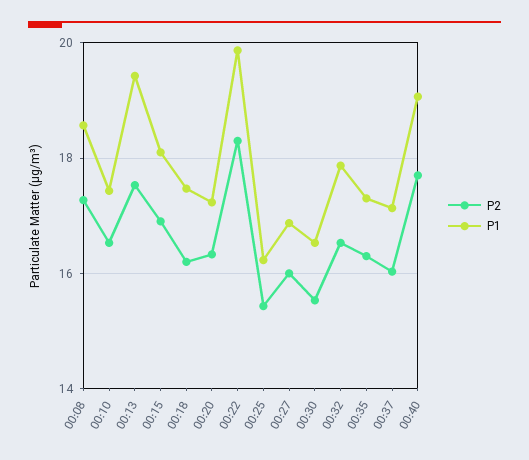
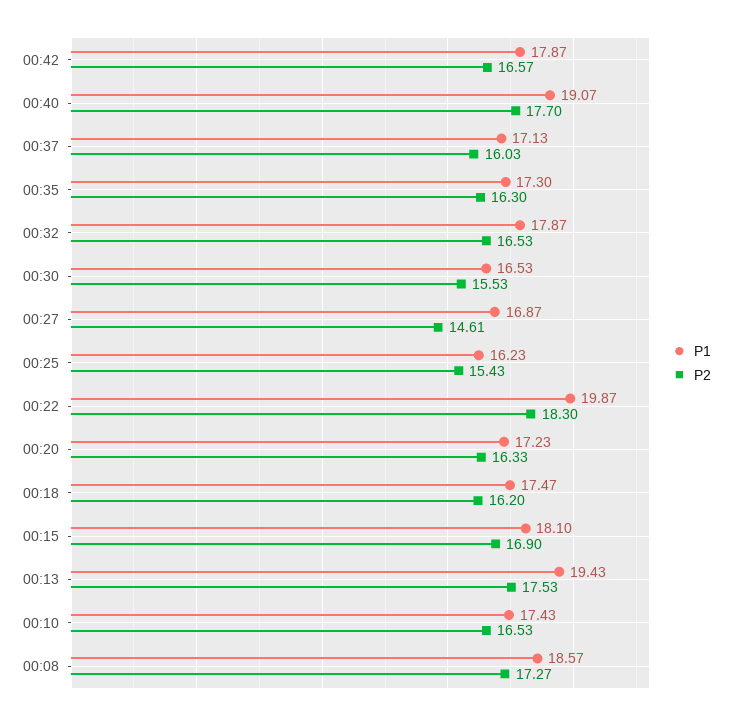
P2, 00:27: 16 -> 14.61
P1, 00:42: none -> 17.87
P2, 00:42: none -> 16.57

